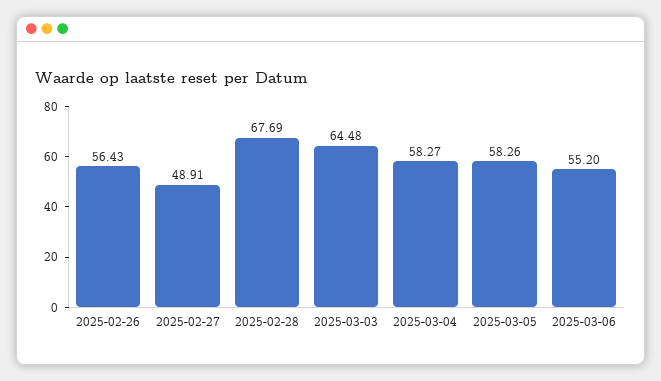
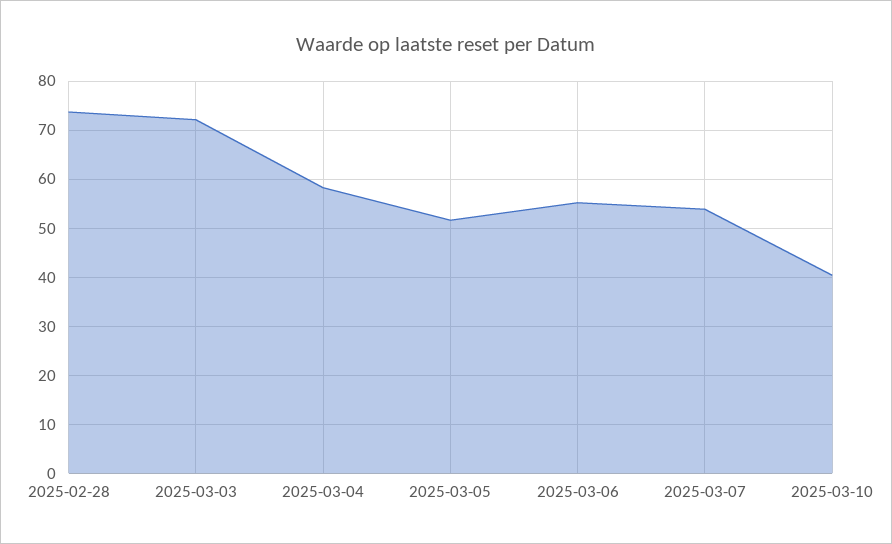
2025-02-26: 56.43 -> none
2025-02-27: 48.91 -> none
2025-02-28: 67.69 -> 74
2025-03-03: 64.48 -> 72
2025-03-05: 58.26 -> 52
2025-03-07: none -> 54
2025-03-10: none -> 40

